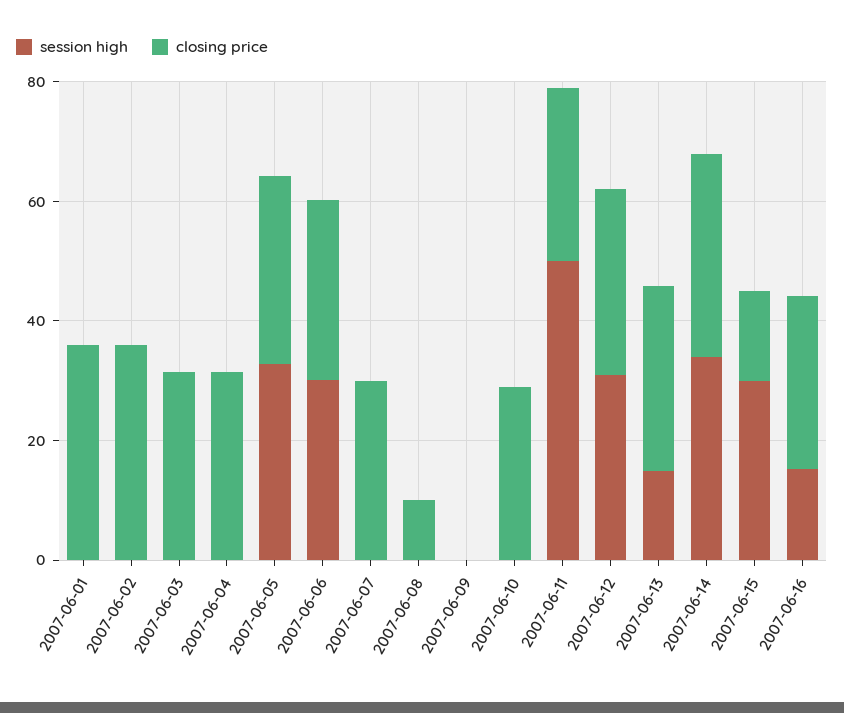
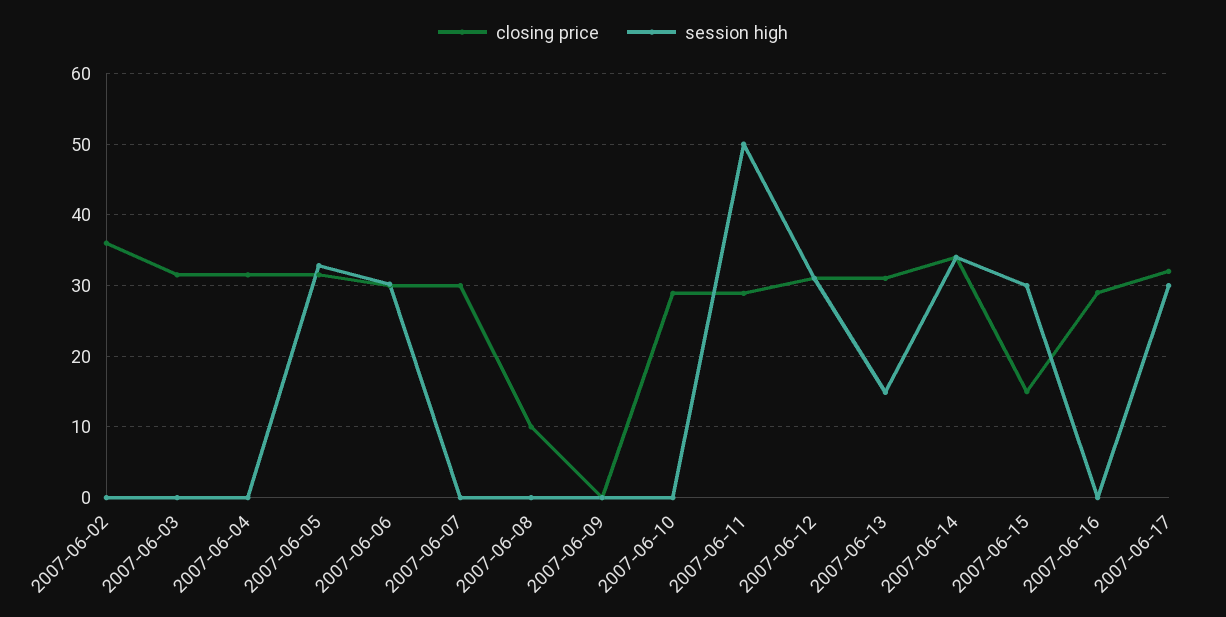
session high, 2007-06-01: 0 -> none
closing price, 2007-06-01: 35 -> none
session high, 2007-06-16: 15 -> 0
closing price, 2007-06-17: none -> 32
session high, 2007-06-17: none -> 30

